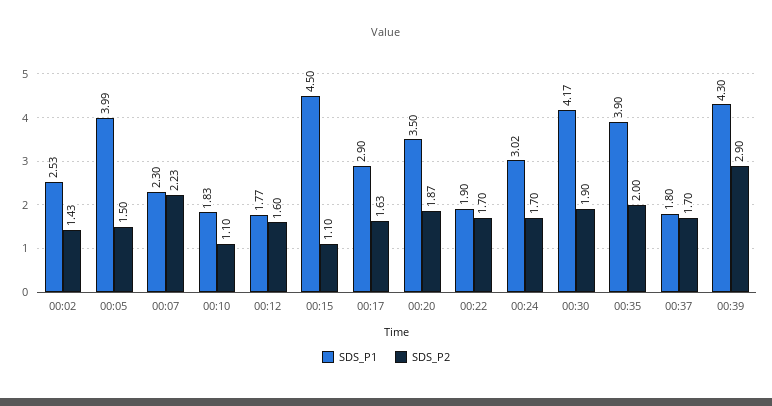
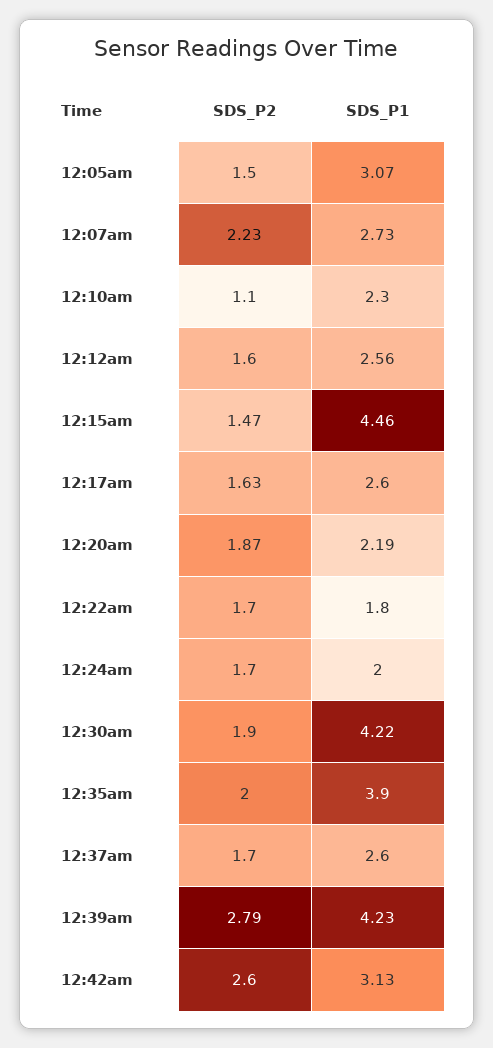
SDS_P1, 00:02: 2.53 -> none
SDS_P2, 00:02: 1.43 -> none
SDS_P1, 00:05: 3.99 -> 3.07
SDS_P1, 00:07: 2.3 -> 2.73
SDS_P1, 00:10: 1.83 -> 2.3
SDS_P1, 00:12: 1.77 -> 2.56
SDS_P1, 00:15: 4.5 -> 4.46
SDS_P2, 00:15: 1.1 -> 1.47
SDS_P1, 00:17: 2.9 -> 2.6
SDS_P1, 00:20: 3.5 -> 2.19
SDS_P1, 00:22: 1.9 -> 1.8
SDS_P1, 00:24: 3.02 -> 2
SDS_P1, 00:30: 4.17 -> 4.22
SDS_P1, 00:37: 1.8 -> 2.6
SDS_P1, 00:39: 4.3 -> 4.23
SDS_P2, 00:39: 2.9 -> 2.79
SDS_P2, 12:42am: none -> 2.6
SDS_P1, 12:42am: none -> 3.13

